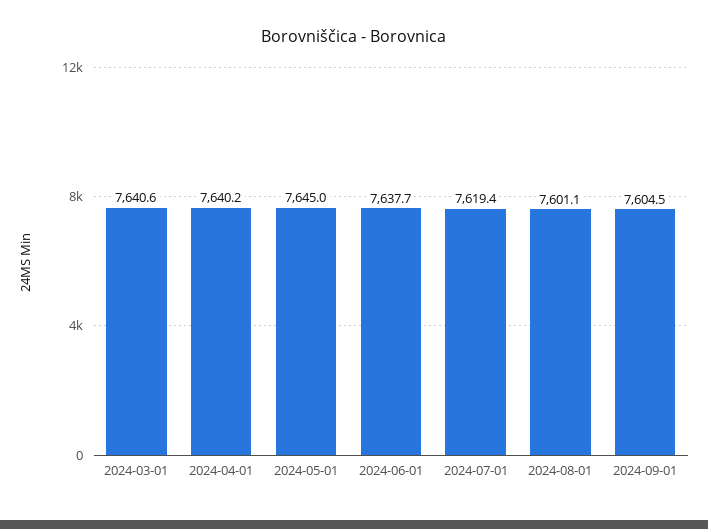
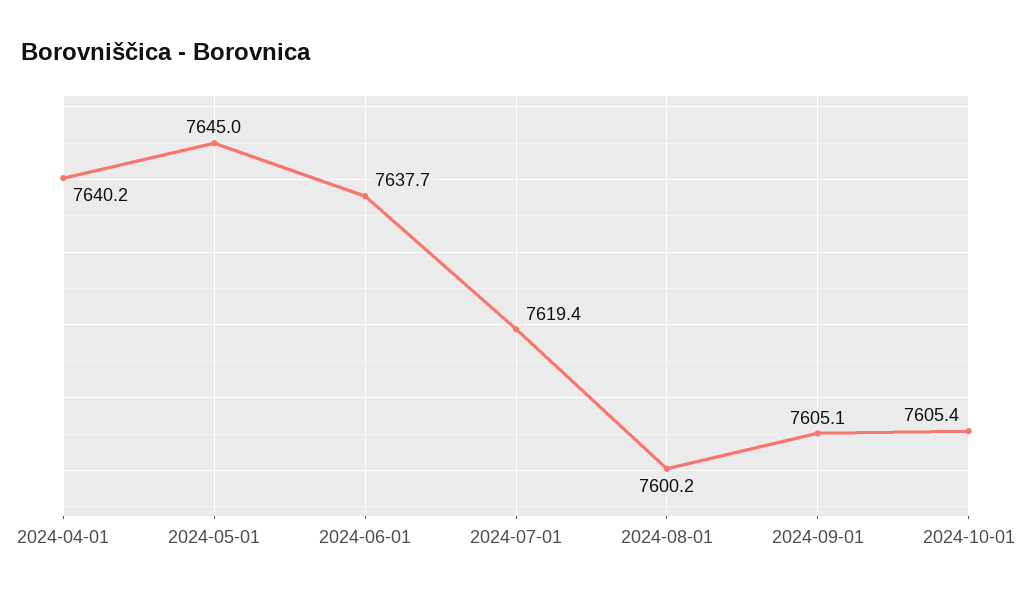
2024-03-01: 7640.6 -> none
2024-08-01: 7601.1 -> 7600.2
2024-09-01: 7604.5 -> 7605.1
2024-10-01: none -> 7605.4

